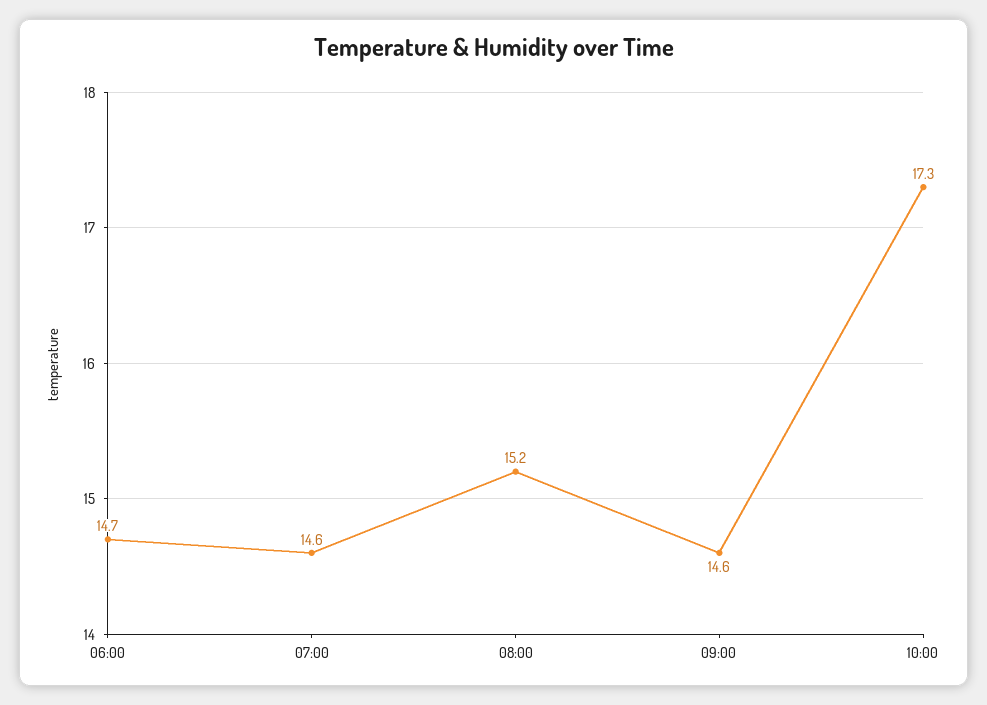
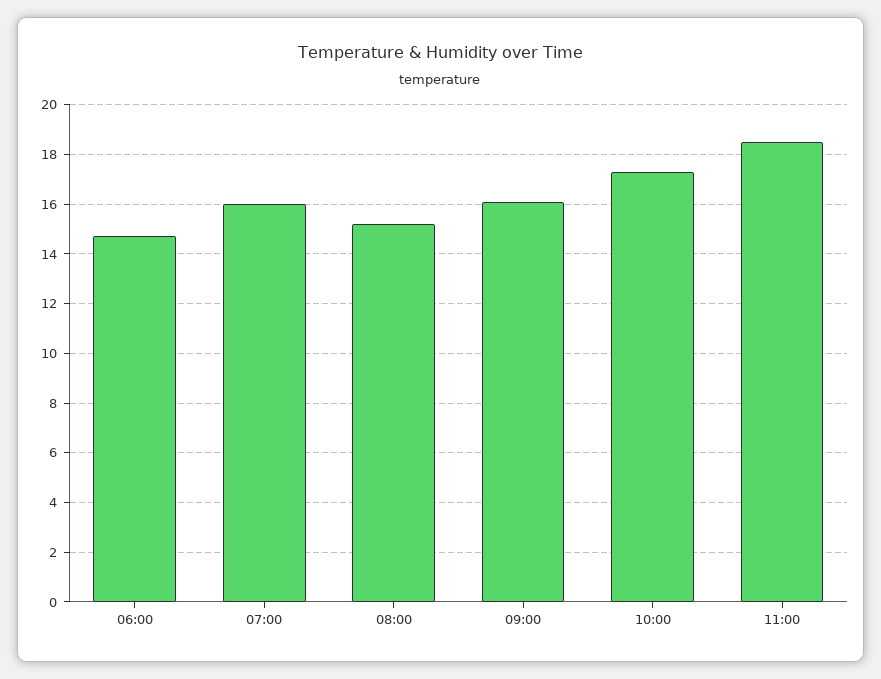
07:00: 14.6 -> 16
09:00: 14.6 -> 16
11:00: none -> 18.5

